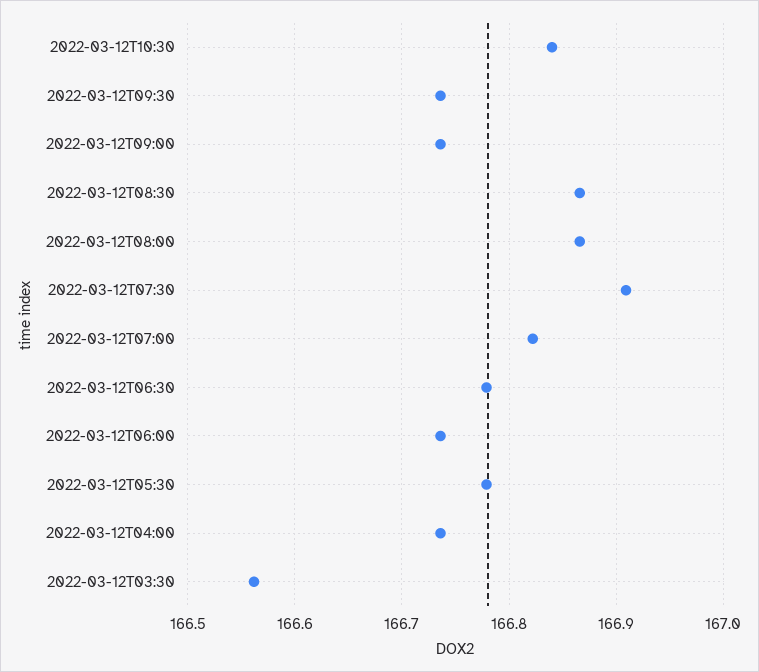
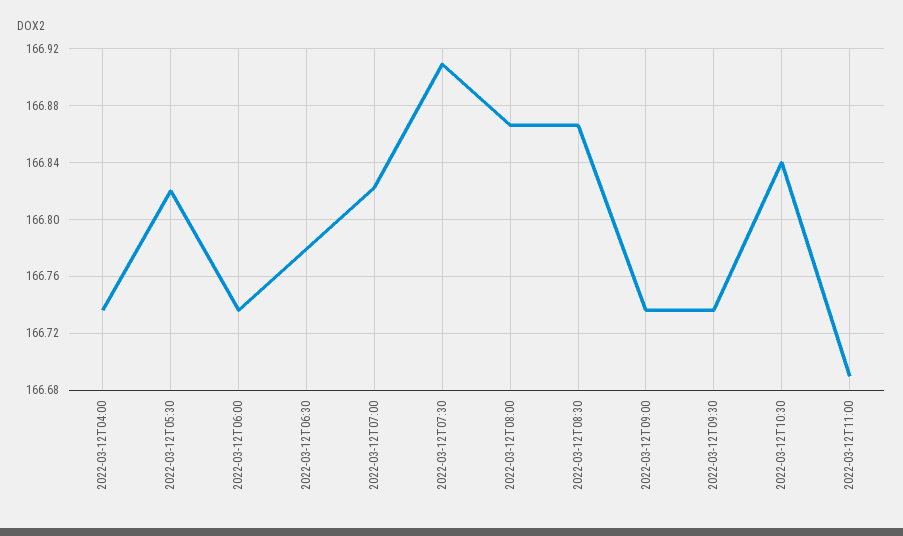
2022-03-12T05:30: 166.78 -> 166.82
2022-03-12T03:30: 166.56 -> none
2022-03-12T11:00: none -> 166.69

